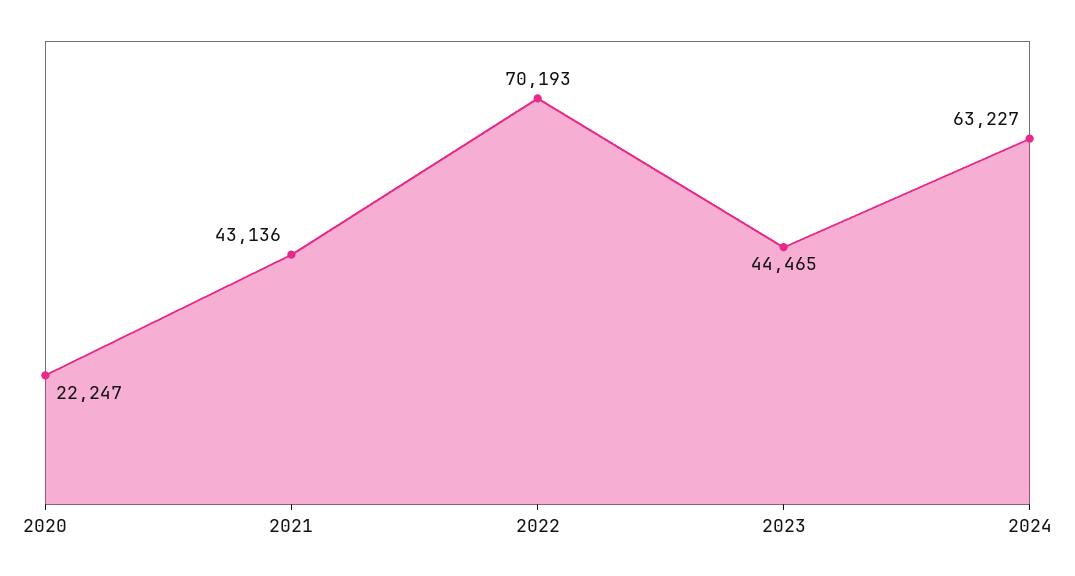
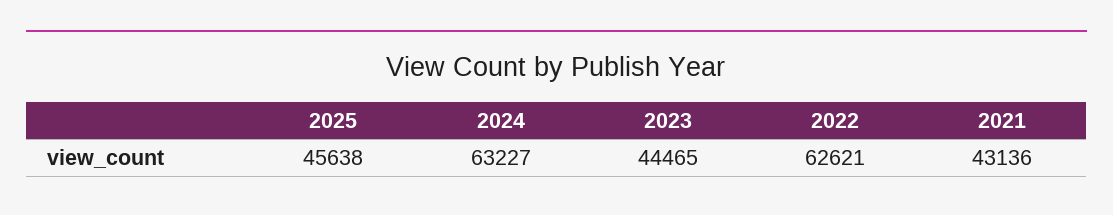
2020: 22247 -> none
2022: 70193 -> 62621
2025: none -> 45638

